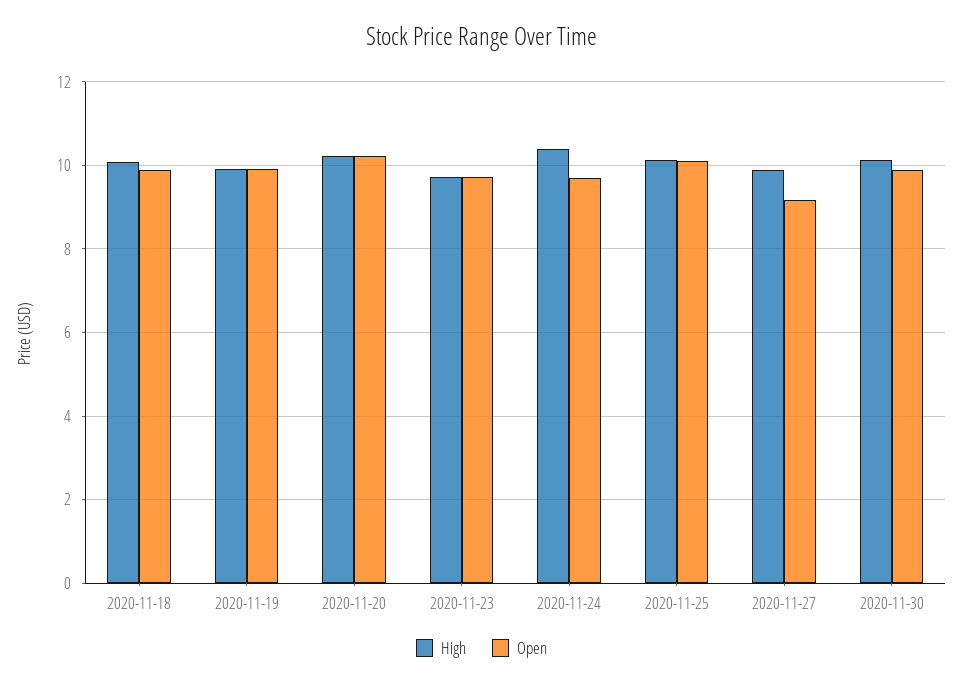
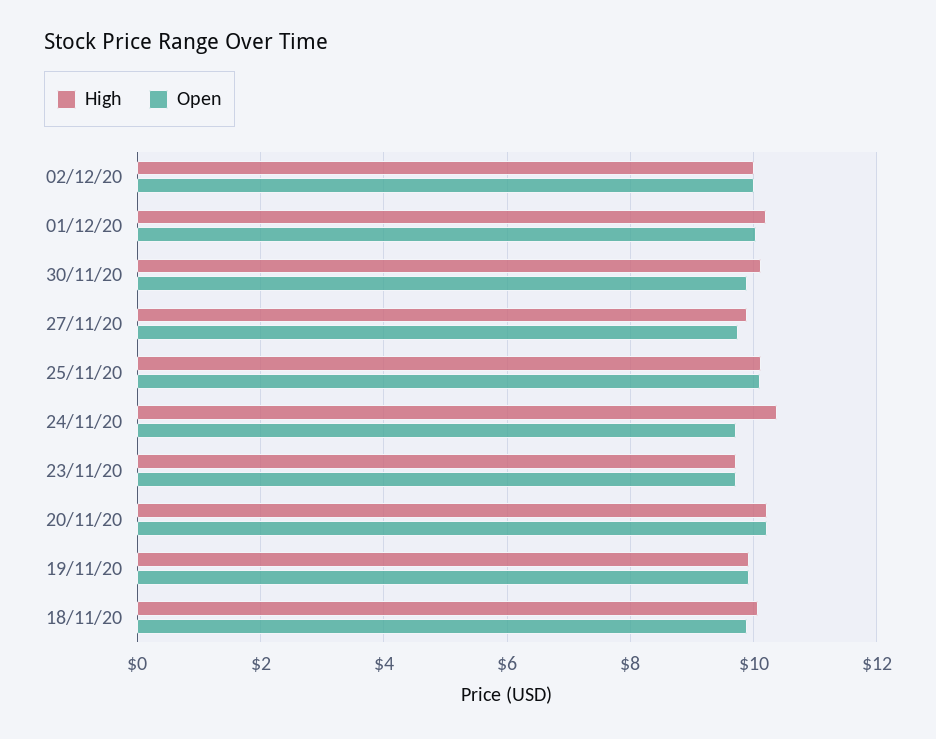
Open, 2020-11-27: 9.2 -> 9.8
High, 02/12/20: none -> 10
Open, 02/12/20: none -> 10
High, 01/12/20: none -> 10.2
Open, 01/12/20: none -> 10

